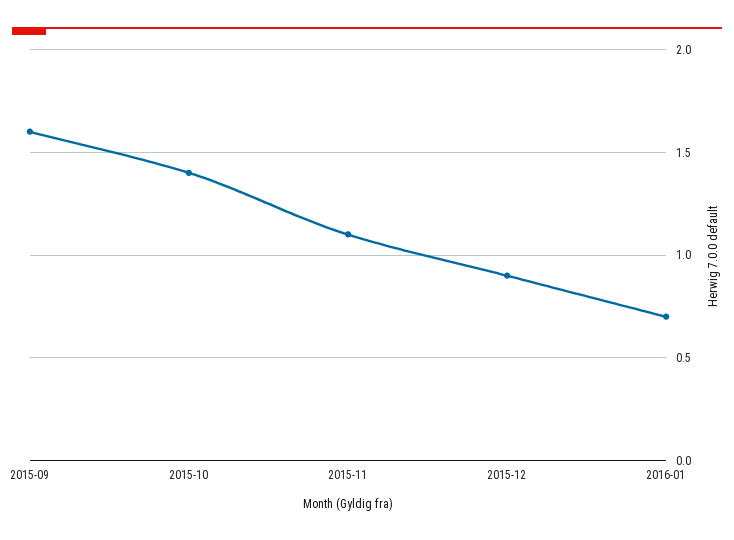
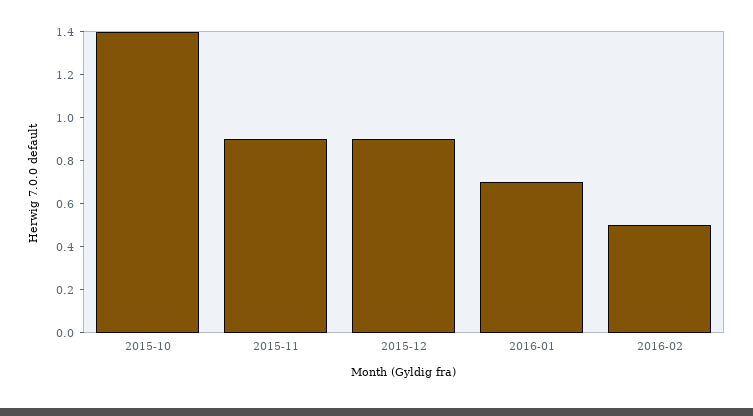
2015-09: 1.6 -> none
2015-11: 1.1 -> 0.9
2016-02: none -> 0.5

